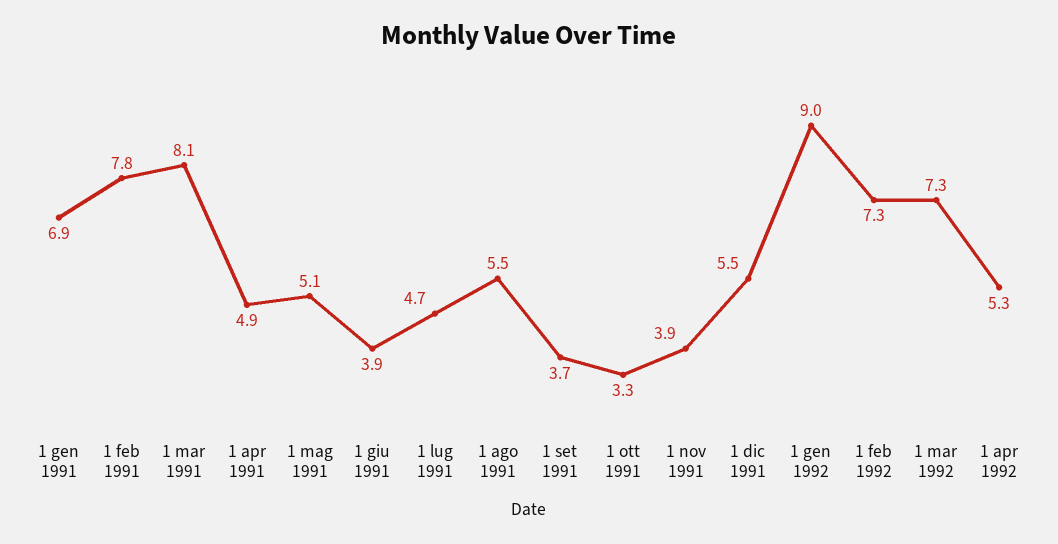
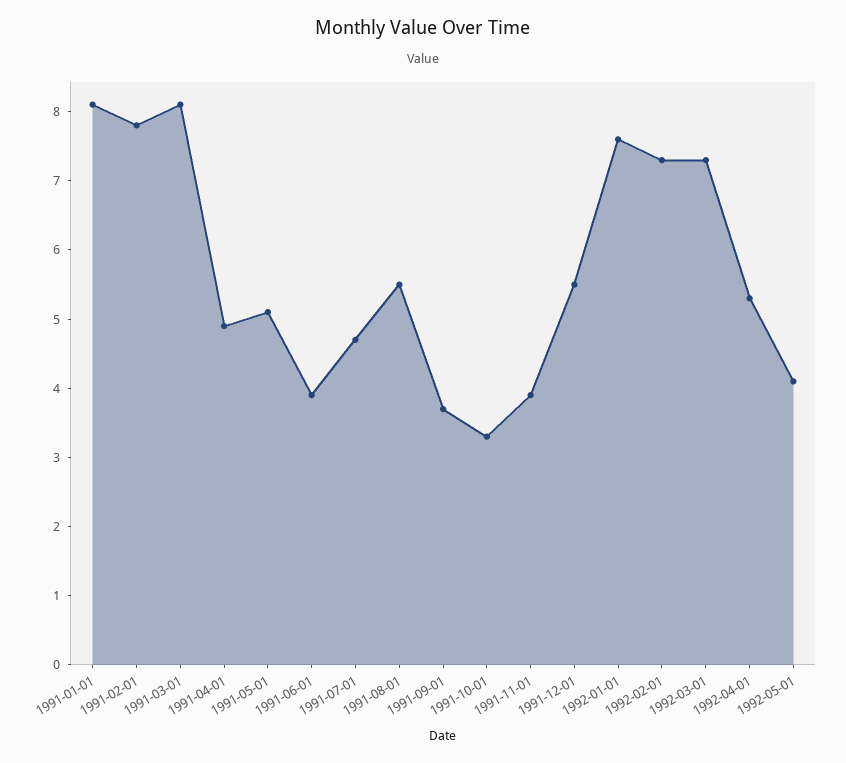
1 gen 1991: 6.9 -> 8
1 gen 1992: 9 -> 7.5
1992-05-01: none -> 4

